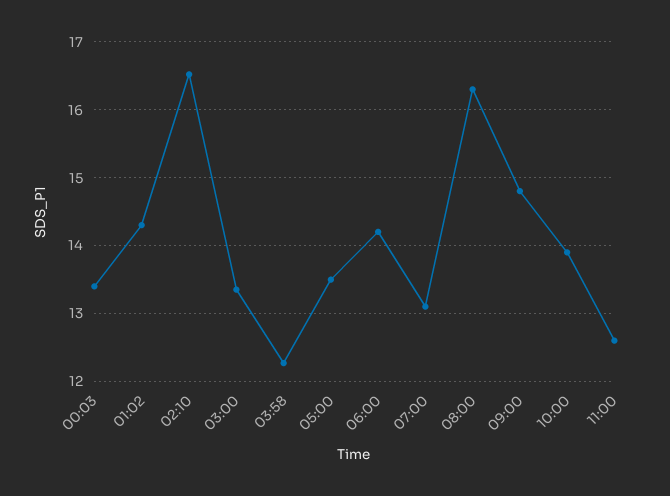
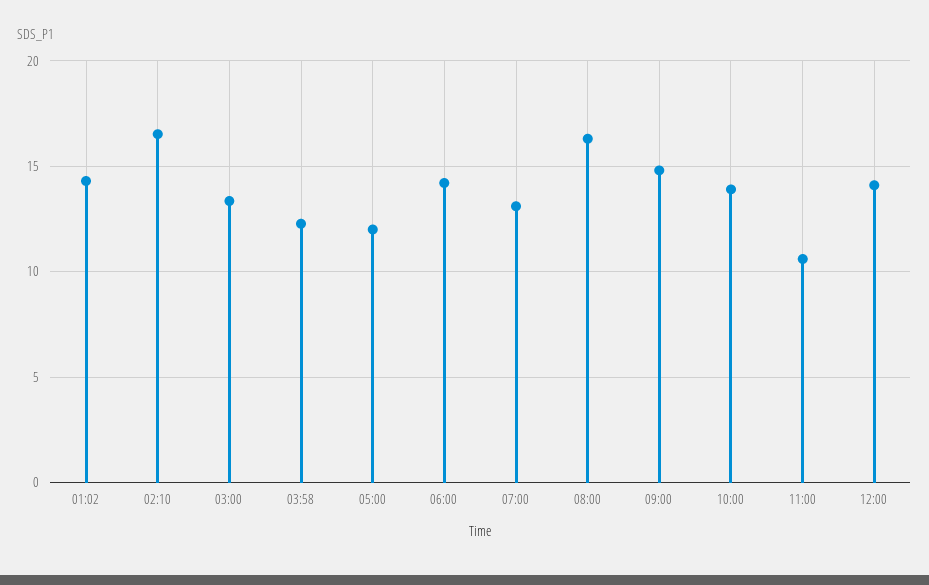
00:03: 13.4 -> none
05:00: 13.5 -> 12
11:00: 12.6 -> 10.5
12:00: none -> 14

